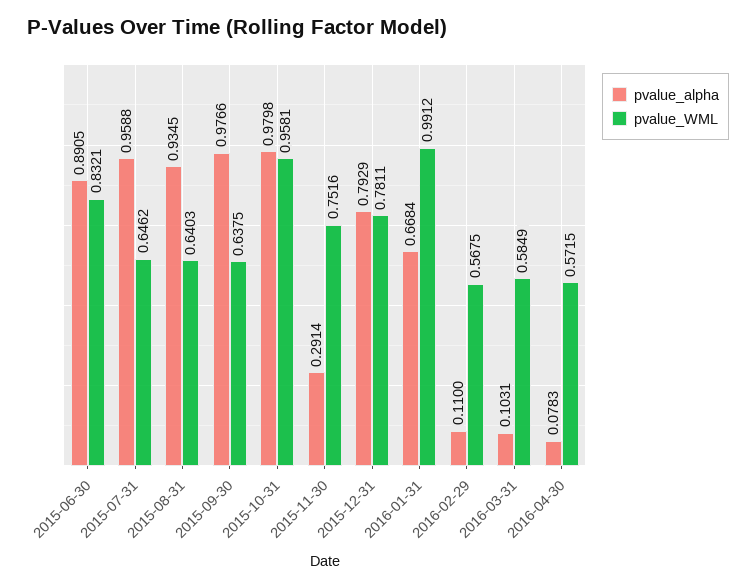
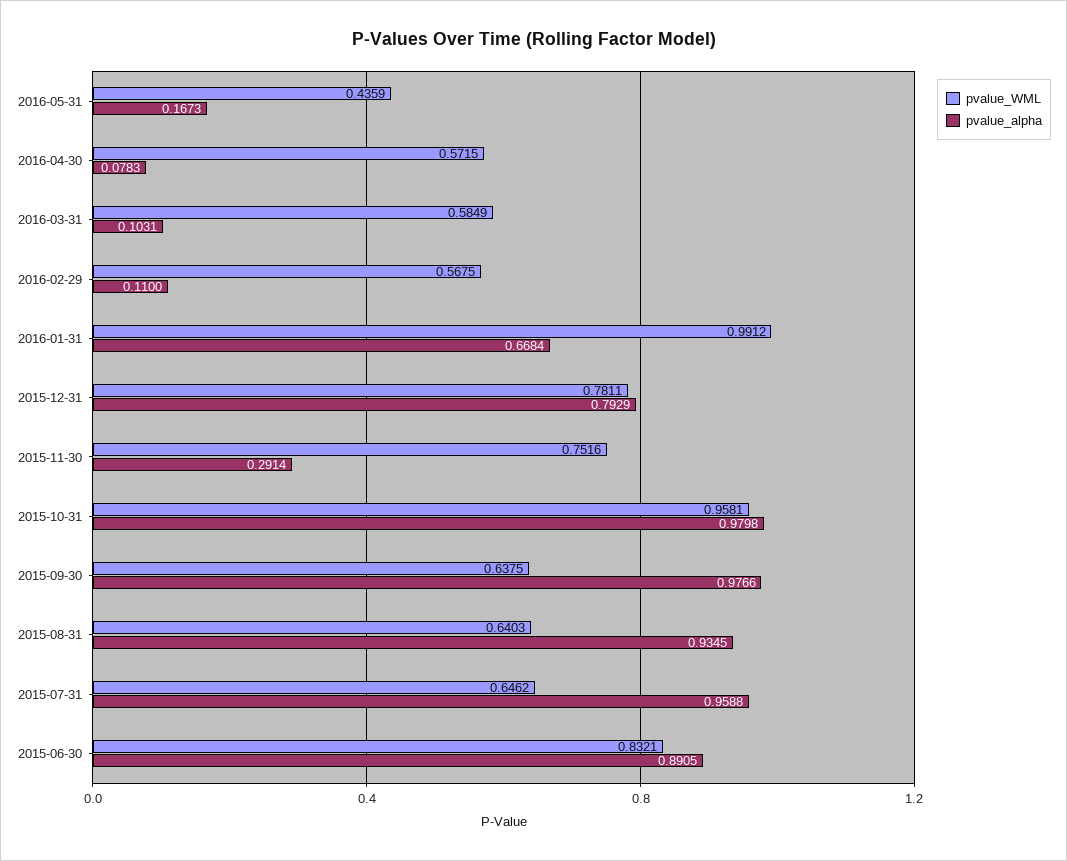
pvalue_WML, 2016-05-31: none -> 0.4359
pvalue_alpha, 2016-05-31: none -> 0.1673

